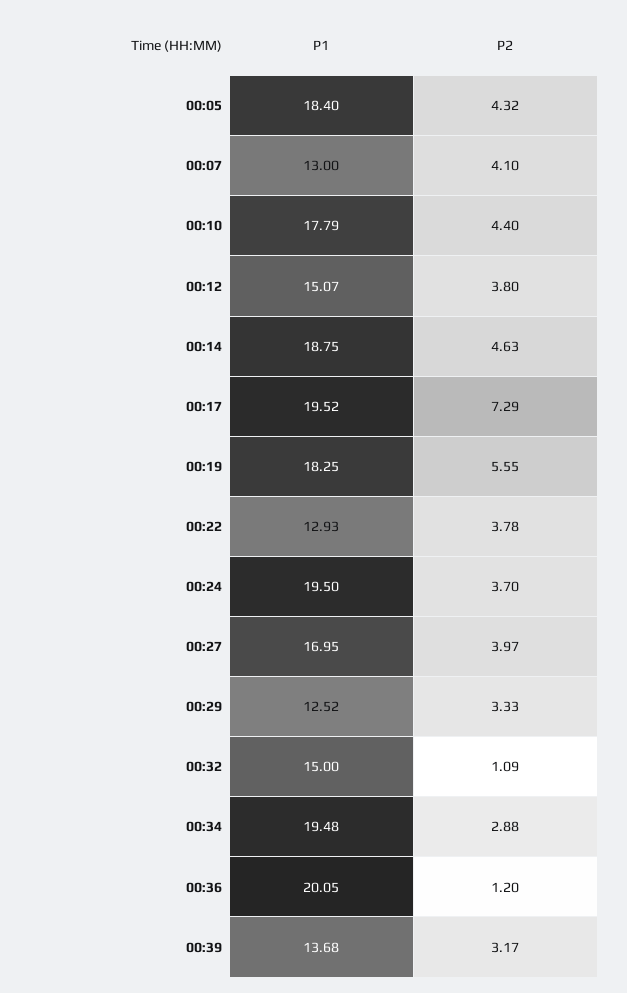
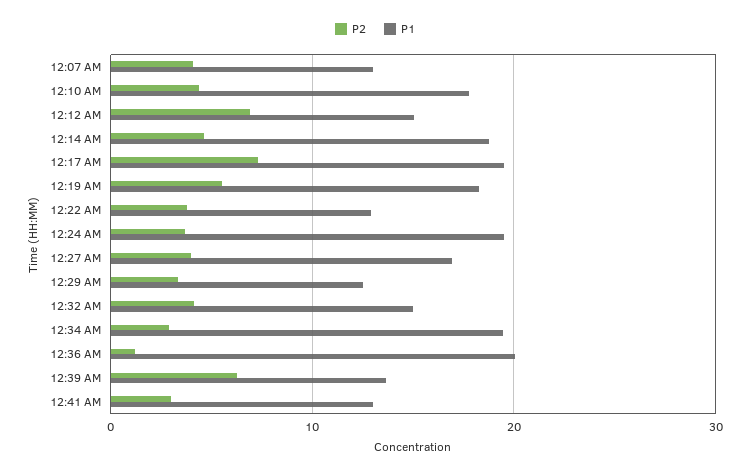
P1, 00:05: 18.4 -> none
P2, 00:05: 4.32 -> none
P2, 00:12: 3.8 -> 7
P2, 00:32: 1.09 -> 4
P2, 00:39: 3.17 -> 6
P2, 12:41 AM: none -> 3
P1, 12:41 AM: none -> 13

